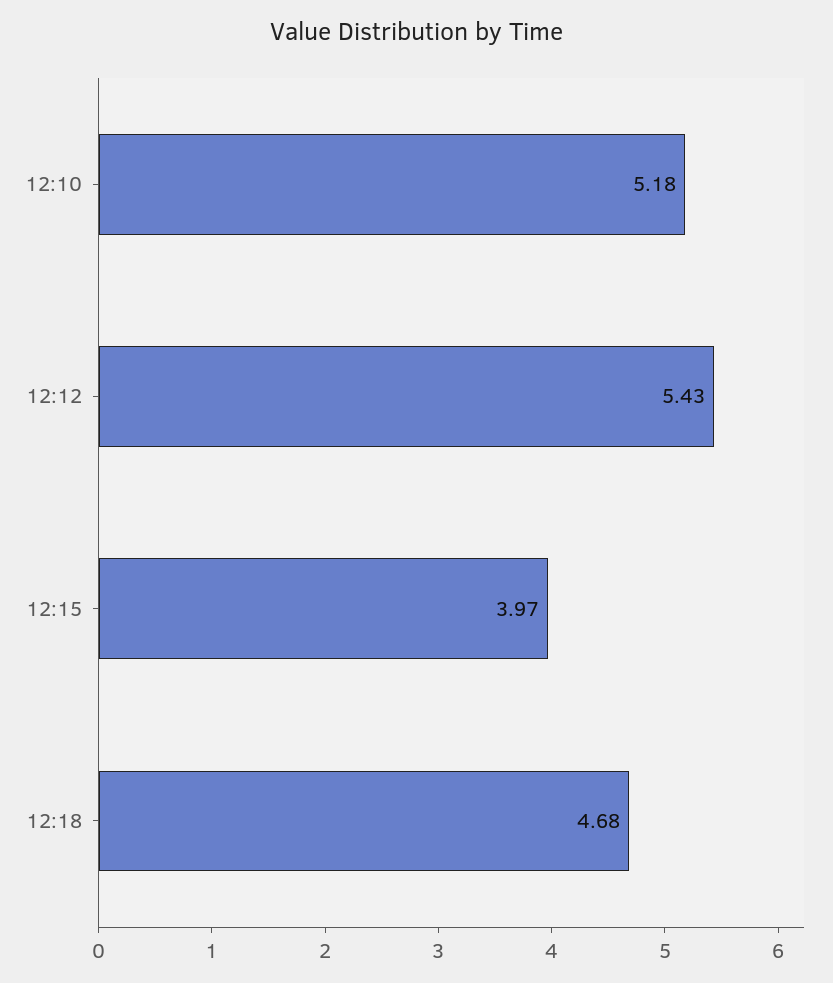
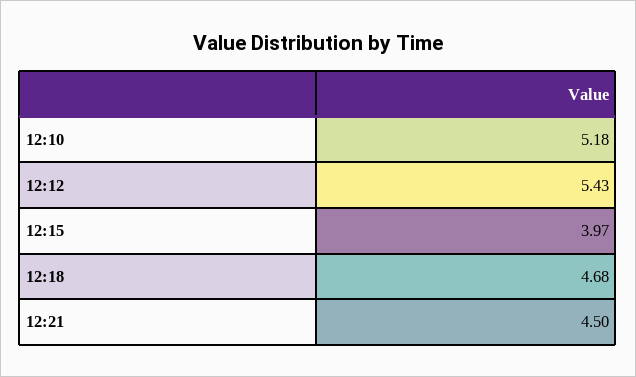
12:21: none -> 4.5

